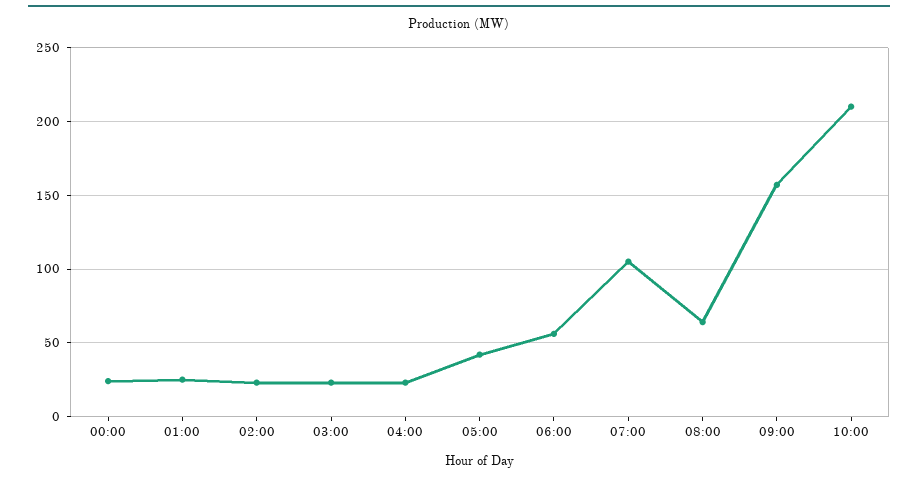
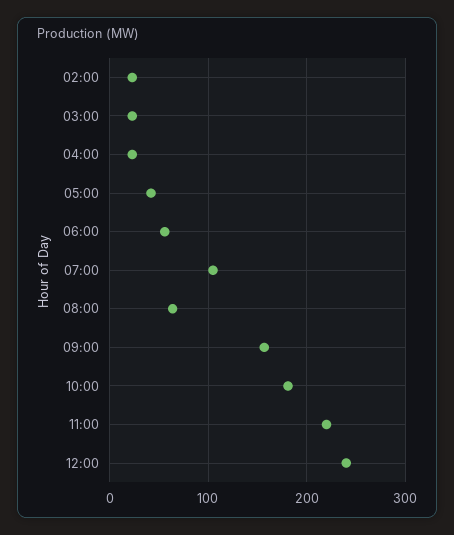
00:00: 25 -> none
01:00: 25 -> none
10:00: 210 -> 180
11:00: none -> 220
12:00: none -> 240

